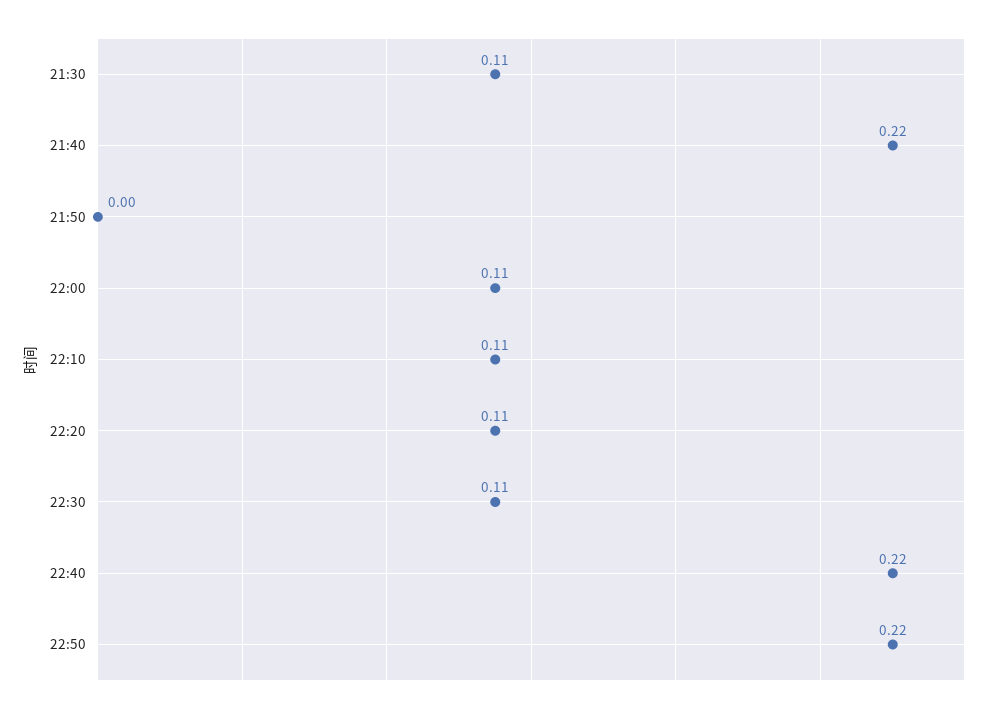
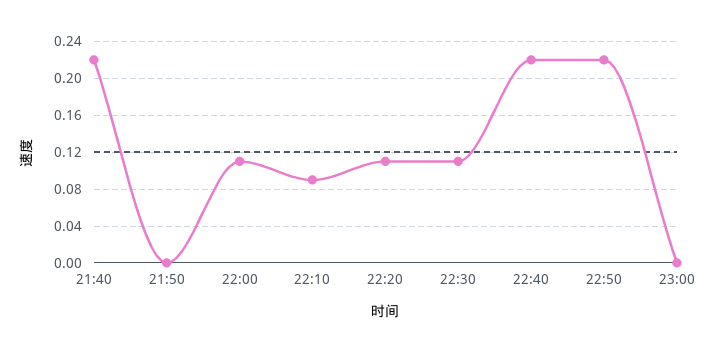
21:30: 0.11 -> none
22:10: 0.11 -> 0.09
23:00: none -> 0

